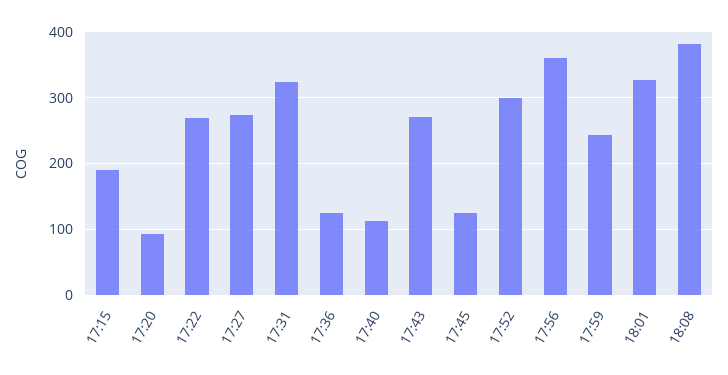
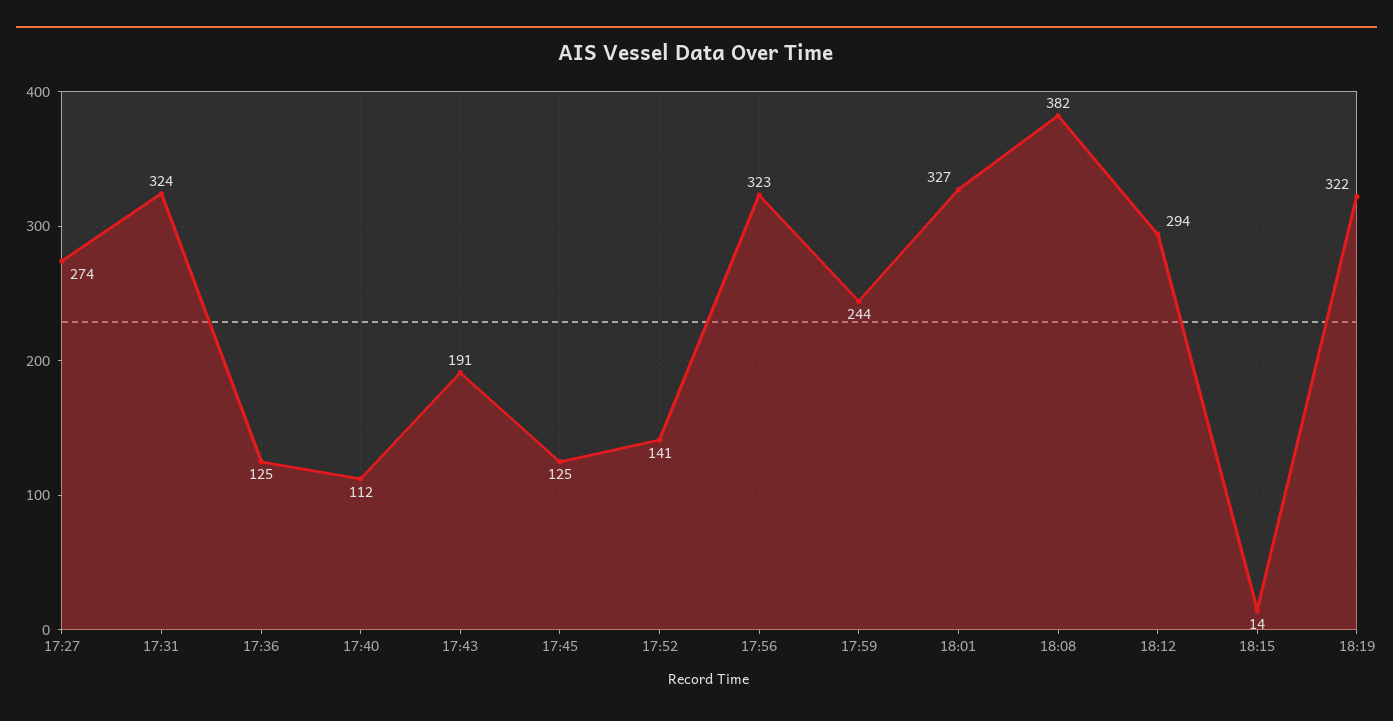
17:15: 190 -> none
17:20: 90 -> none
17:22: 270 -> none
17:43: 270 -> 191
17:52: 300 -> 141
17:56: 360 -> 323
18:12: none -> 294
18:15: none -> 14
18:19: none -> 322

